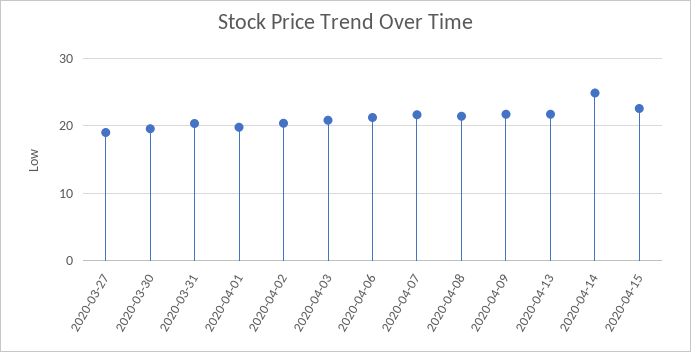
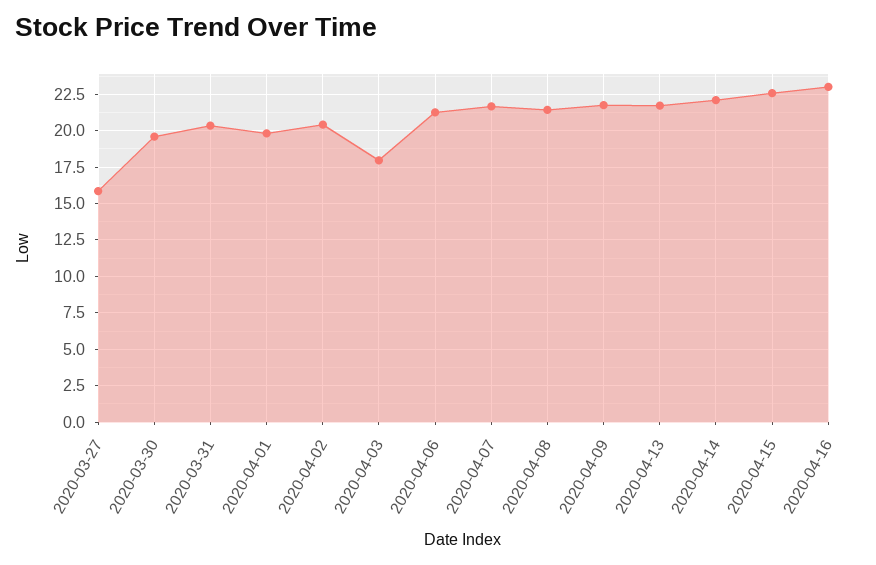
2020-03-27: 19 -> 16
2020-04-03: 21 -> 18
2020-04-14: 25 -> 22
2020-04-16: none -> 23

